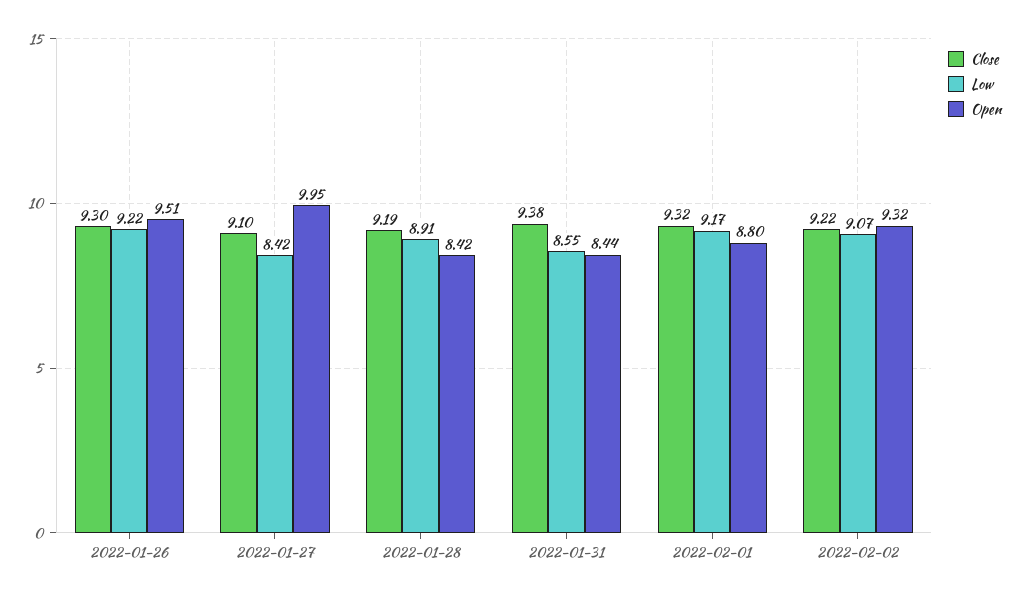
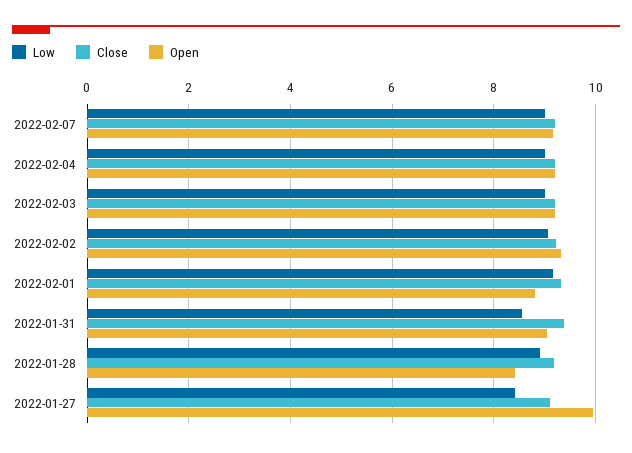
Close, 2022-01-26: 9.3 -> none
Low, 2022-01-26: 9.22 -> none
Open, 2022-01-26: 9.51 -> none
Open, 2022-01-31: 8.44 -> 9
Low, 2022-02-07: none -> 9
Close, 2022-02-07: none -> 9.2
Open, 2022-02-07: none -> 9.2
Low, 2022-02-04: none -> 9
Close, 2022-02-04: none -> 9.2
Open, 2022-02-04: none -> 9.2
Low, 2022-02-03: none -> 9
Close, 2022-02-03: none -> 9.2
Open, 2022-02-03: none -> 9.2

